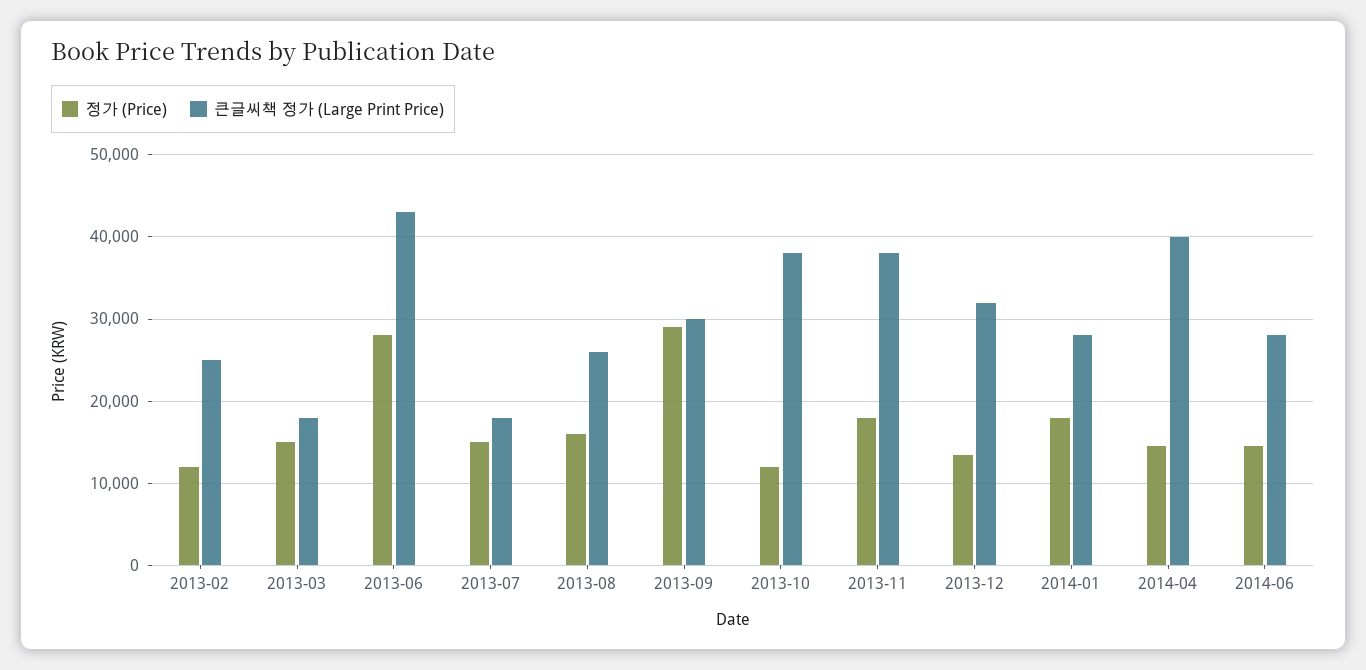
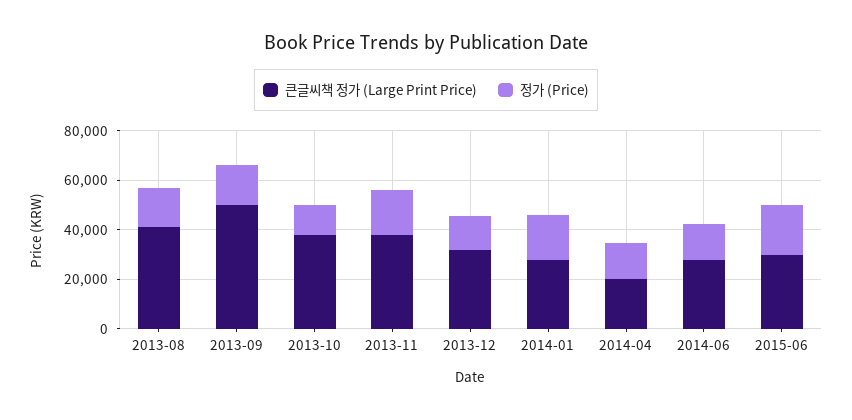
정가 (Price), 2013-02: 12000 -> none
큰글씨책 정가 (Large Print Price), 2013-02: 25000 -> none
정가 (Price), 2013-03: 15000 -> none
큰글씨책 정가 (Large Print Price), 2013-03: 18000 -> none
정가 (Price), 2013-06: 28000 -> none
큰글씨책 정가 (Large Print Price), 2013-06: 43000 -> none
정가 (Price), 2013-07: 15000 -> none
큰글씨책 정가 (Large Print Price), 2013-07: 18000 -> none
큰글씨책 정가 (Large Print Price), 2013-08: 26000 -> 40000
정가 (Price), 2013-09: 29000 -> 15000
큰글씨책 정가 (Large Print Price), 2013-09: 30000 -> 50000
큰글씨책 정가 (Large Print Price), 2014-04: 40000 -> 20000
큰글씨책 정가 (Large Print Price), 2015-06: none -> 30000
정가 (Price), 2015-06: none -> 20000

